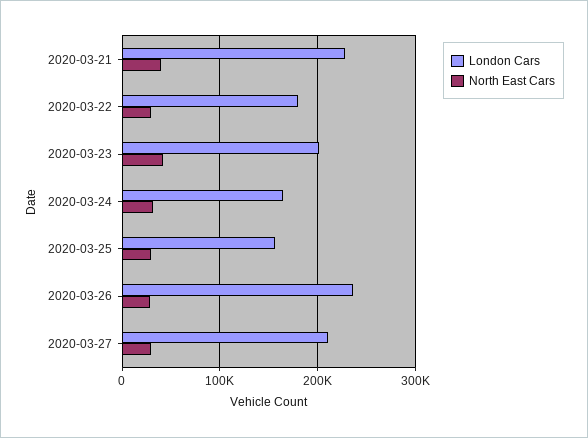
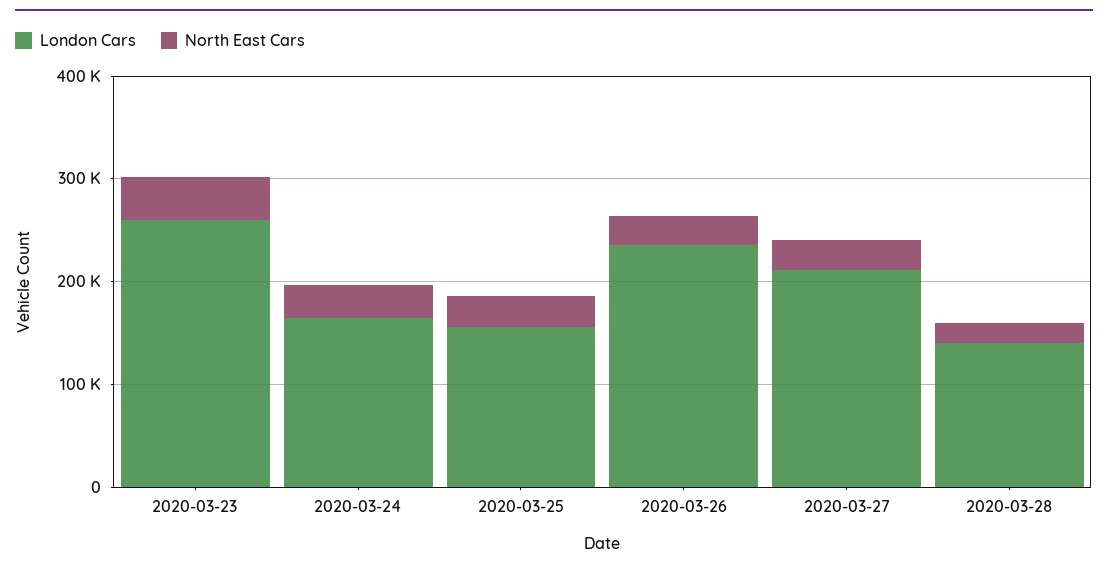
London Cars, 2020-03-21: 230000 -> none
North East Cars, 2020-03-21: 40000 -> none
London Cars, 2020-03-22: 180000 -> none
North East Cars, 2020-03-22: 30000 -> none
London Cars, 2020-03-23: 200000 -> 260000
London Cars, 2020-03-28: none -> 140000
North East Cars, 2020-03-28: none -> 20000

